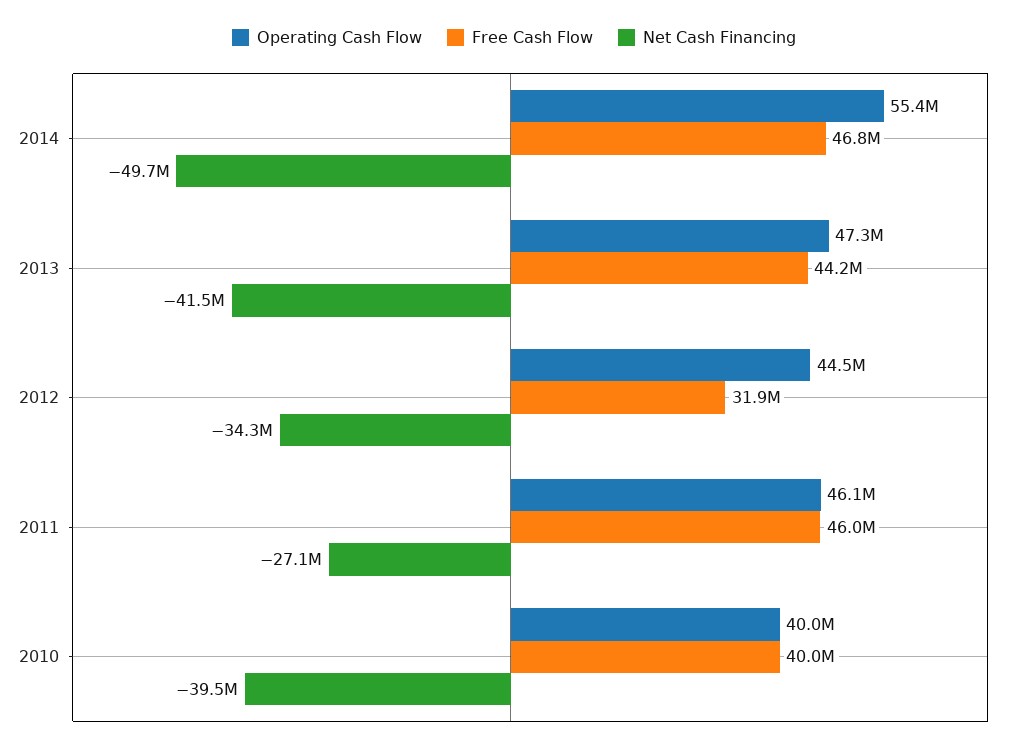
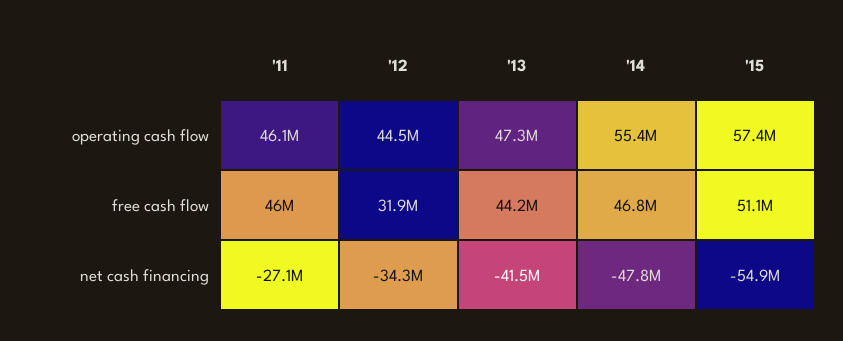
Net Cash Financing, 2014: -49700000 -> -47800000
Operating Cash Flow, 2010: 40000000 -> none
Free Cash Flow, 2010: 40000000 -> none
Net Cash Financing, 2010: -39500000 -> none
Operating Cash Flow, '15: none -> 57400000
Free Cash Flow, '15: none -> 51100000
Net Cash Financing, '15: none -> -54900000

